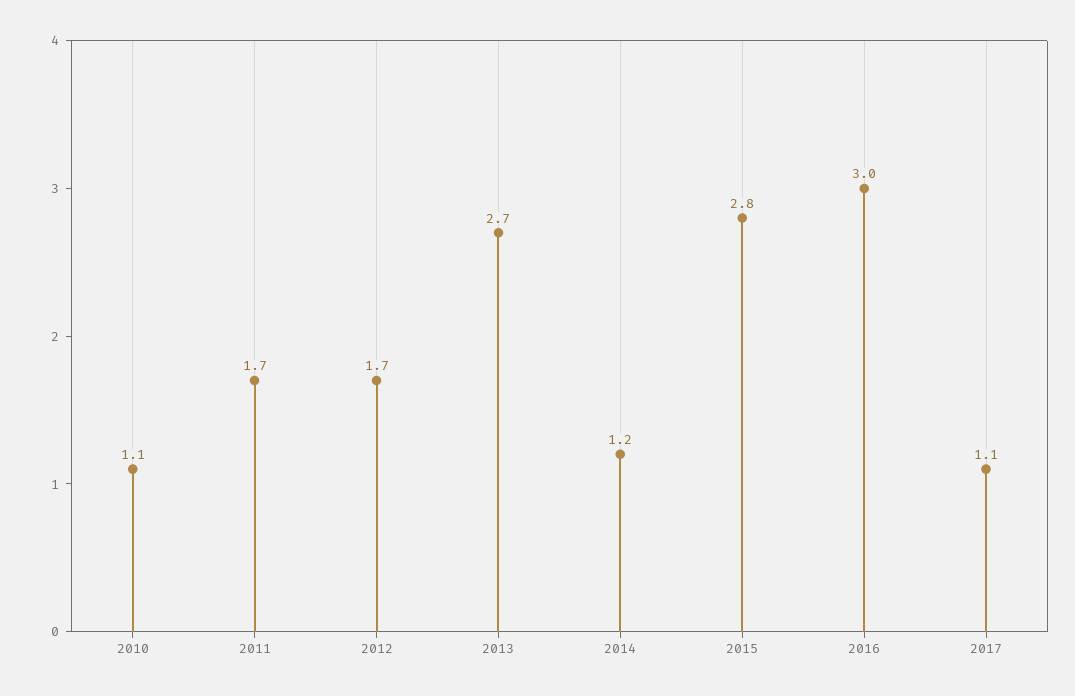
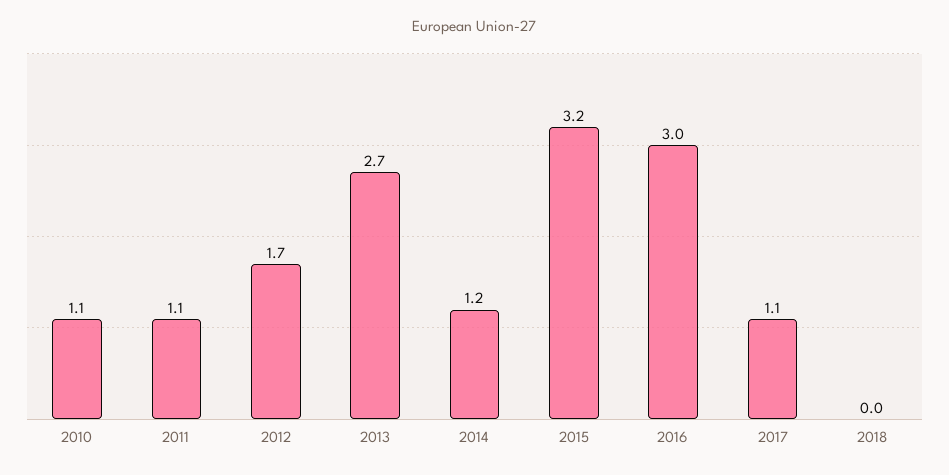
2011: 1.7 -> 1.1
2015: 2.8 -> 3.2
2018: none -> 0

